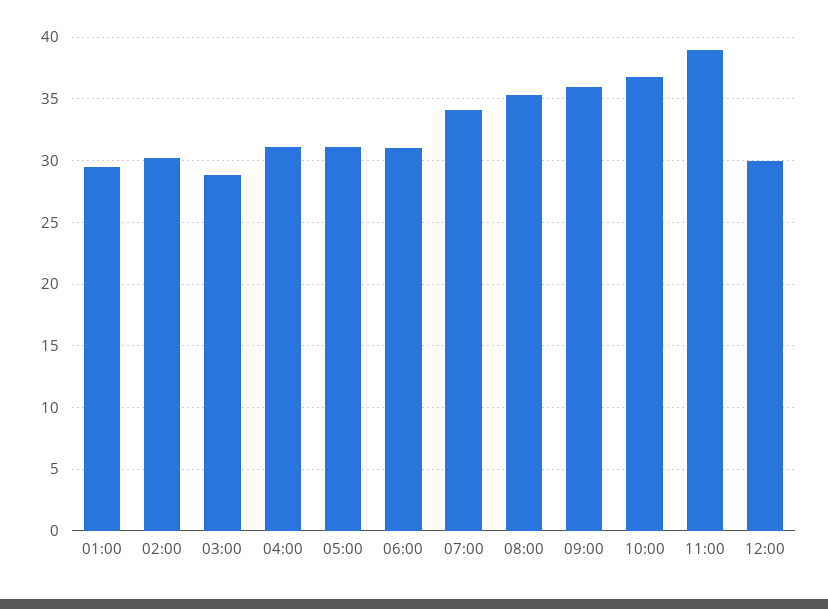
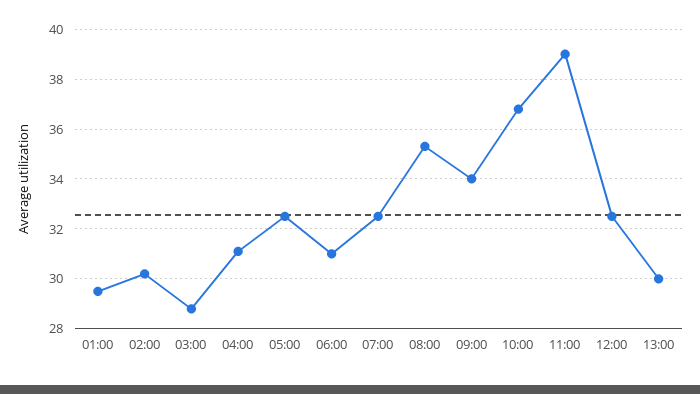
05:00: 31 -> 32.5
07:00: 34 -> 32.5
09:00: 36 -> 34
12:00: 30 -> 32.5
13:00: none -> 30

